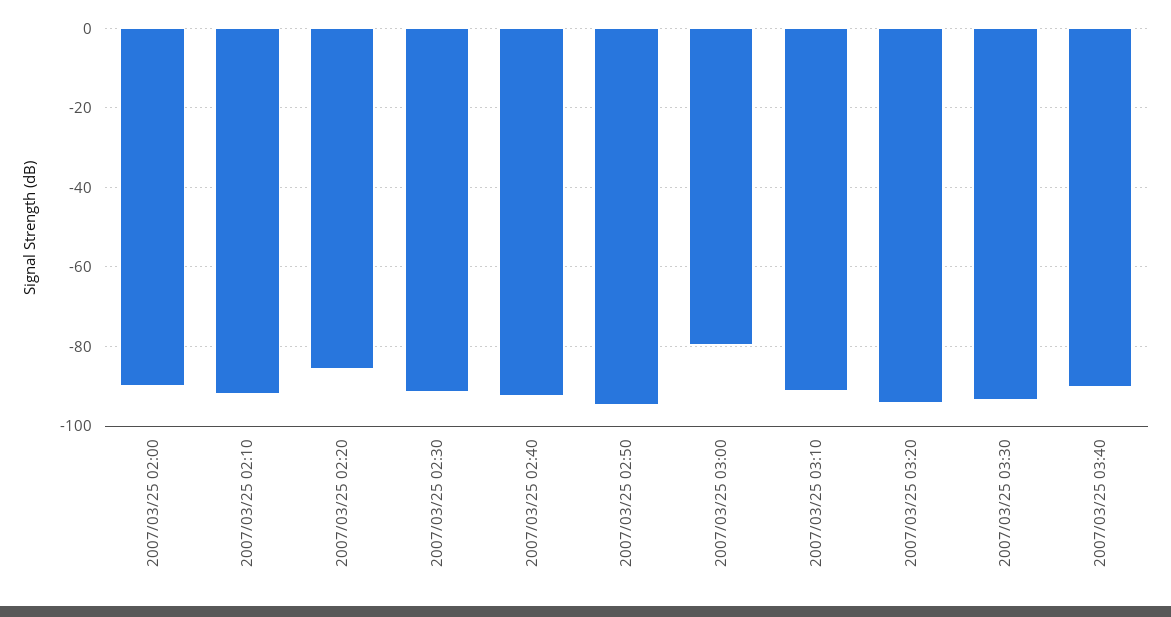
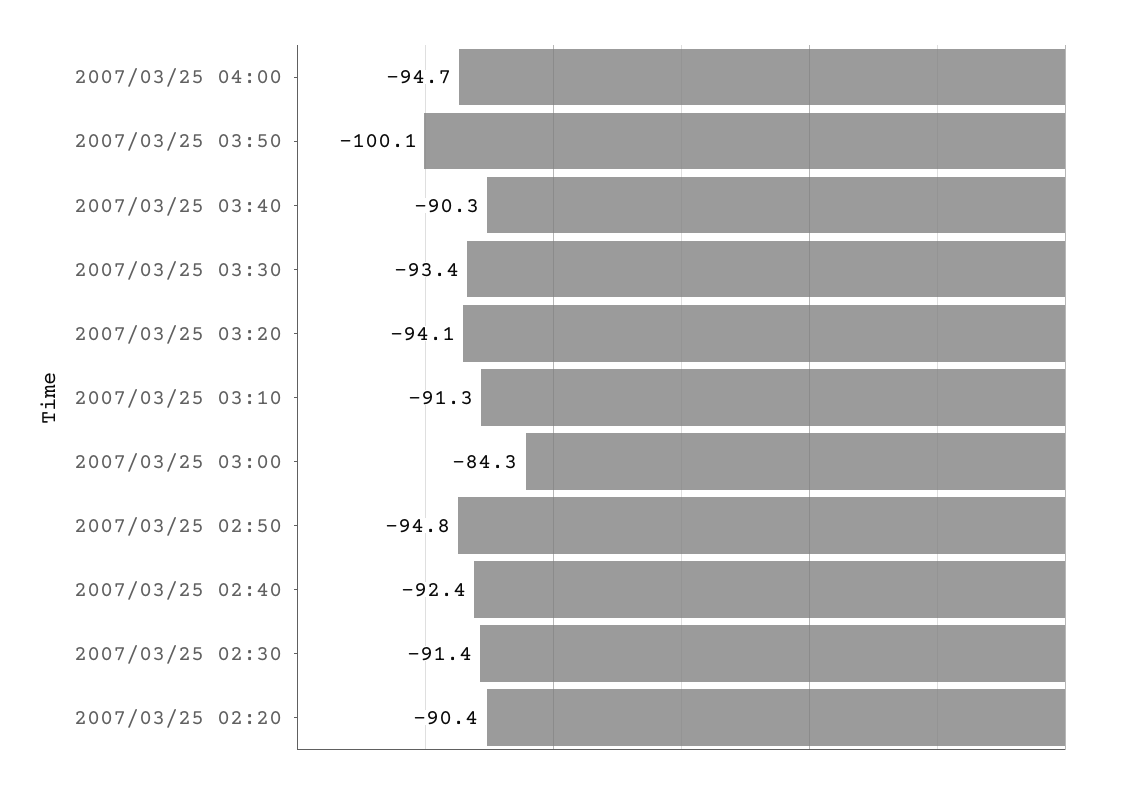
2007/03/25 02:00: -90 -> none
2007/03/25 02:10: -92 -> none
2007/03/25 02:20: -86 -> -90.4
2007/03/25 03:00: -80 -> -84.3
2007/03/25 04:00: none -> -94.7
2007/03/25 03:50: none -> -100.1

